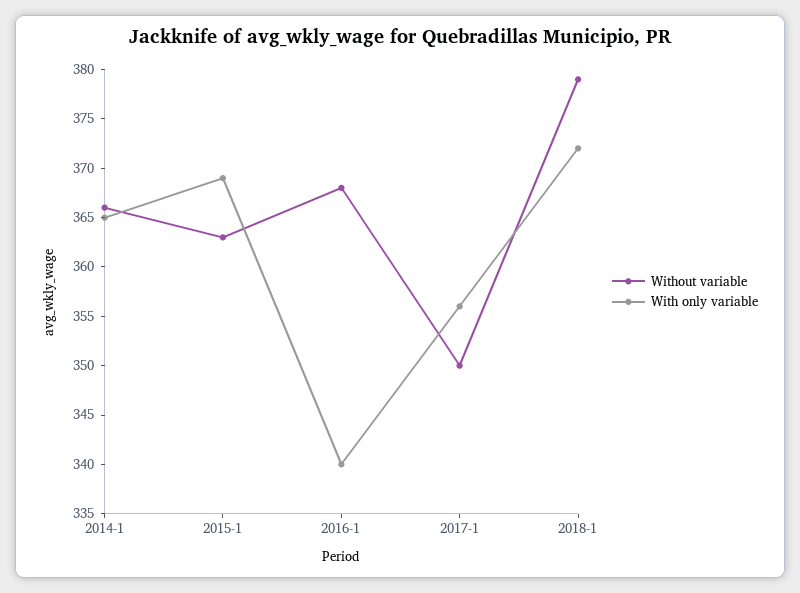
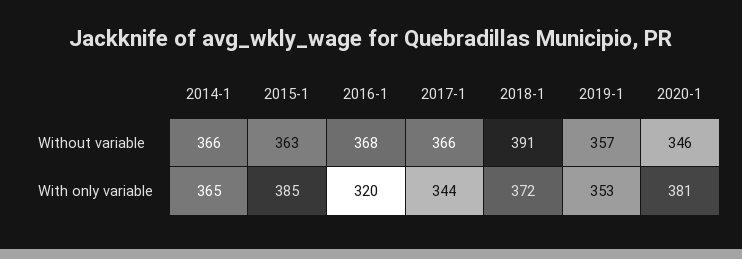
With only variable, 2015-1: 369 -> 385
With only variable, 2016-1: 340 -> 320
Without variable, 2017-1: 350 -> 366
With only variable, 2017-1: 356 -> 344
Without variable, 2018-1: 379 -> 391
Without variable, 2019-1: none -> 357
Without variable, 2020-1: none -> 346
With only variable, 2019-1: none -> 353
With only variable, 2020-1: none -> 381

